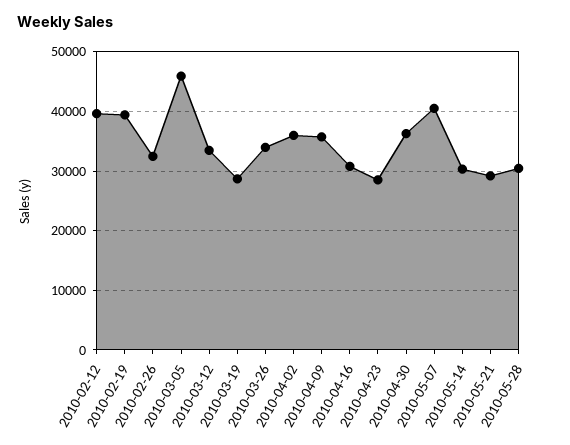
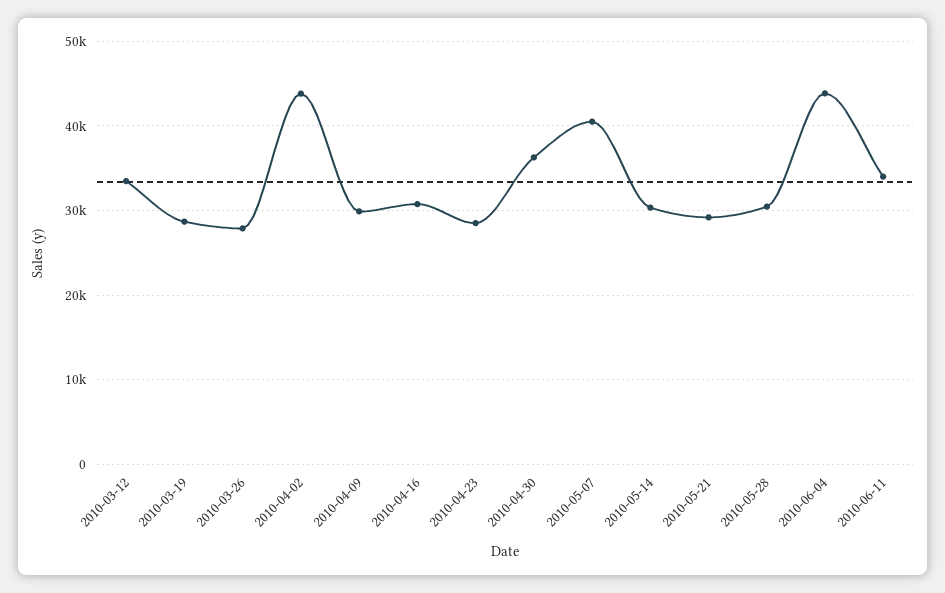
2010-02-12: 40000 -> none
2010-02-19: 40000 -> none
2010-02-26: 32000 -> none
2010-03-05: 46000 -> none
2010-03-26: 34000 -> 28000
2010-04-02: 36000 -> 44000
2010-04-09: 36000 -> 30000
2010-06-04: none -> 44000
2010-06-11: none -> 34000

